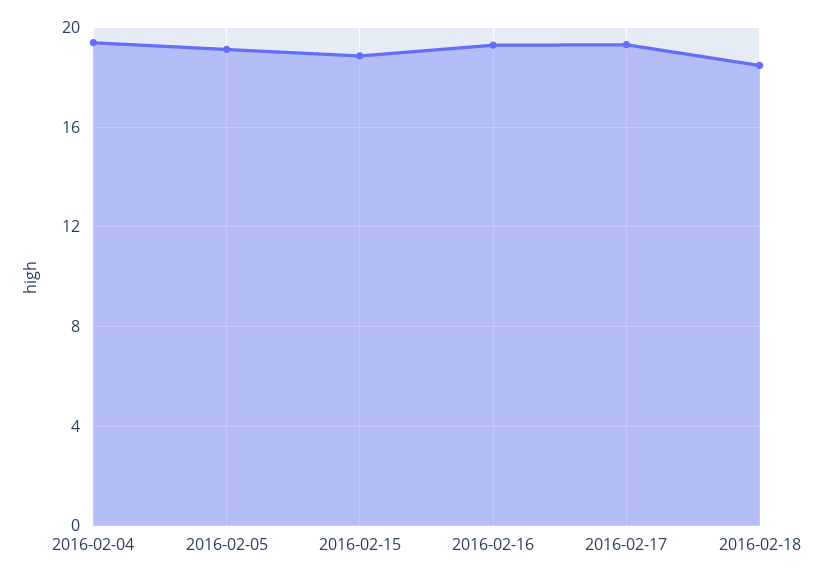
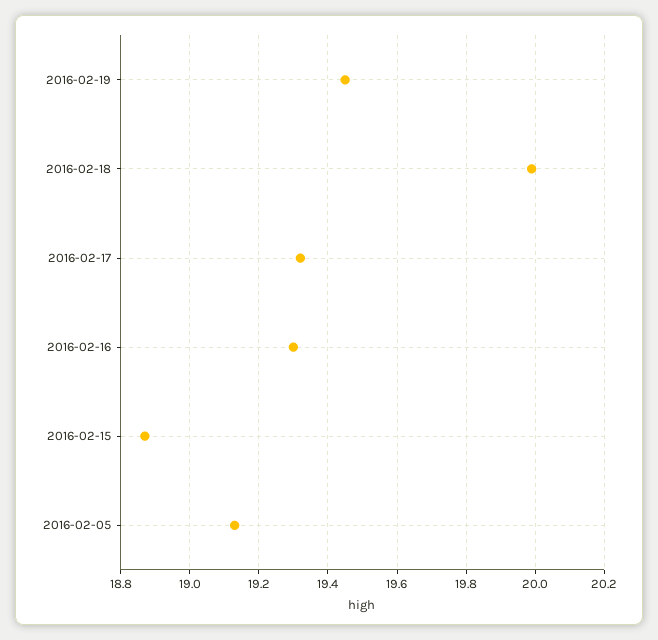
2016-02-04: 19.5 -> none
2016-02-18: 18.5 -> 20
2016-02-19: none -> 19.45

